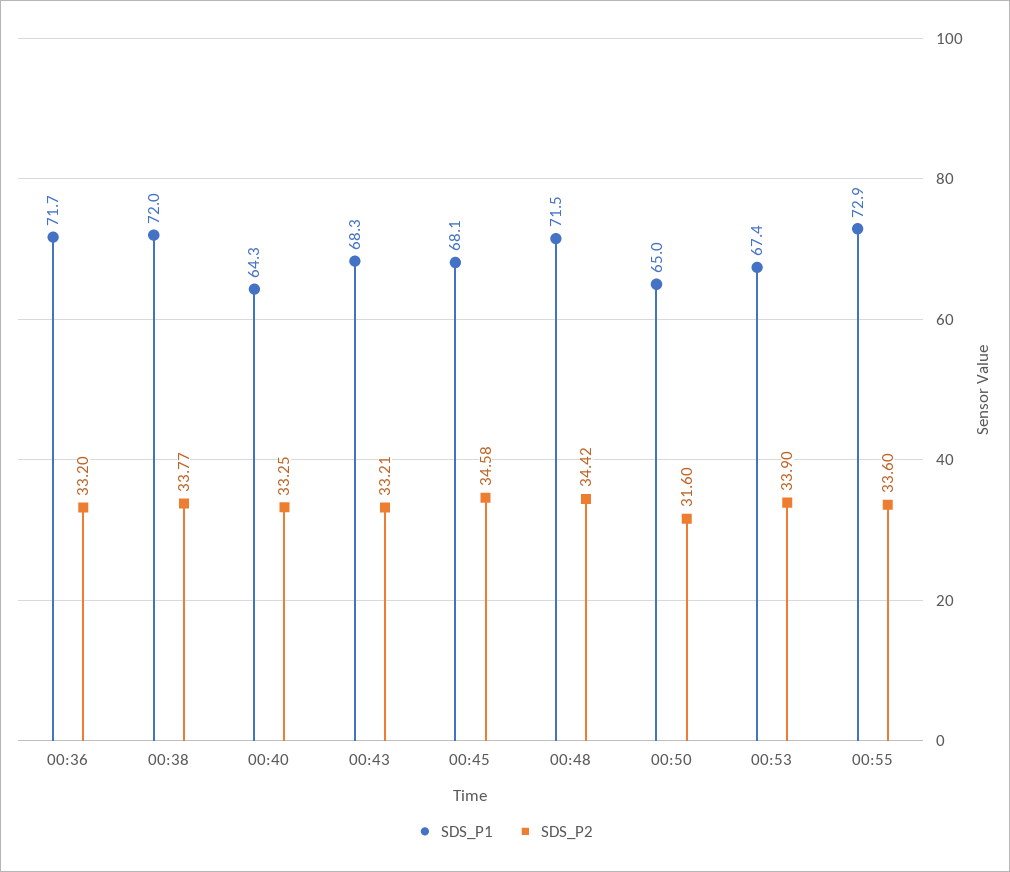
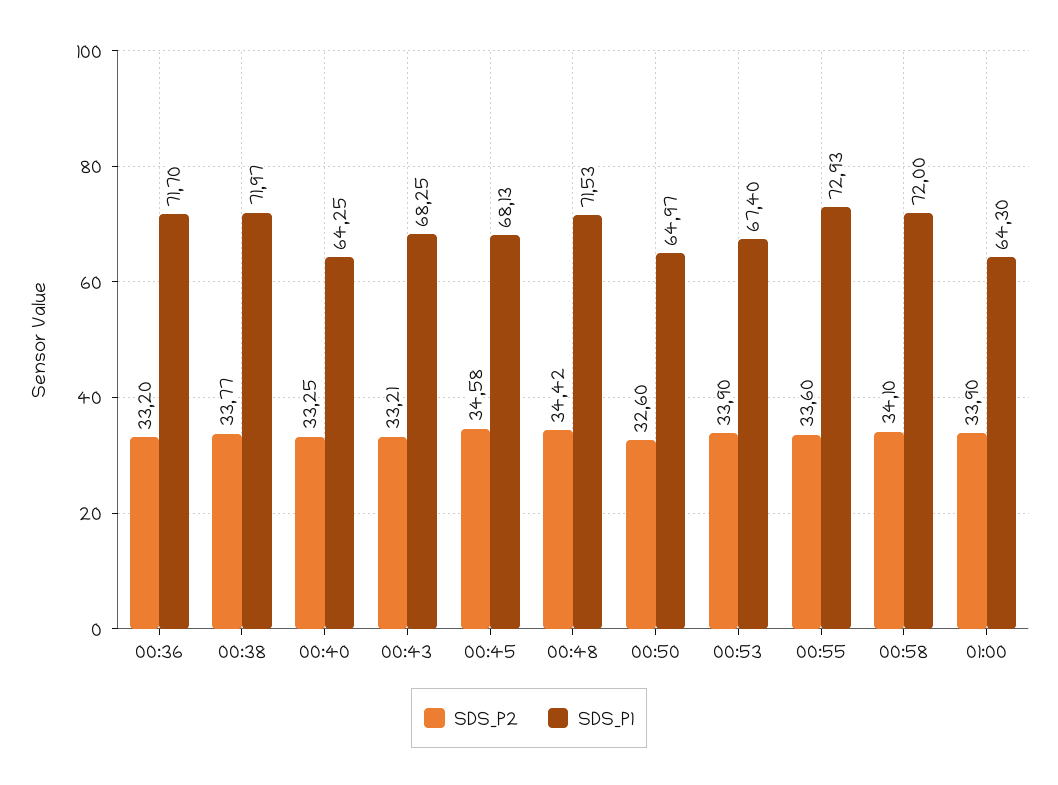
SDS_P2, 00:50: 31.6 -> 32.6
SDS_P2, 00:58: none -> 34.1
SDS_P1, 00:58: none -> 72
SDS_P2, 01:00: none -> 33.9
SDS_P1, 01:00: none -> 64.3

